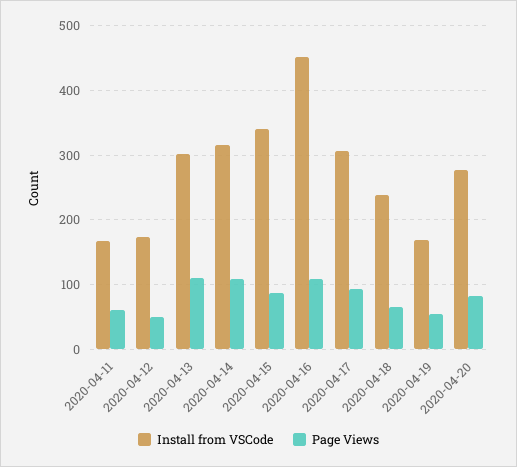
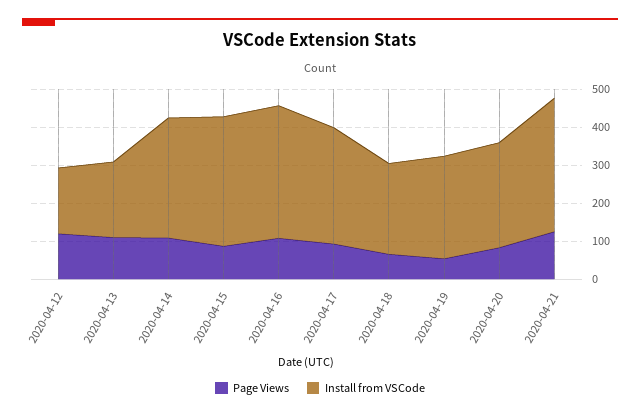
Install from VSCode, 2020-04-11: 170 -> none
Page Views, 2020-04-11: 60 -> none
Page Views, 2020-04-12: 50 -> 125
Install from VSCode, 2020-04-13: 300 -> 200
Install from VSCode, 2020-04-16: 450 -> 350
Install from VSCode, 2020-04-19: 170 -> 275
Page Views, 2020-04-21: none -> 125
Install from VSCode, 2020-04-21: none -> 350

